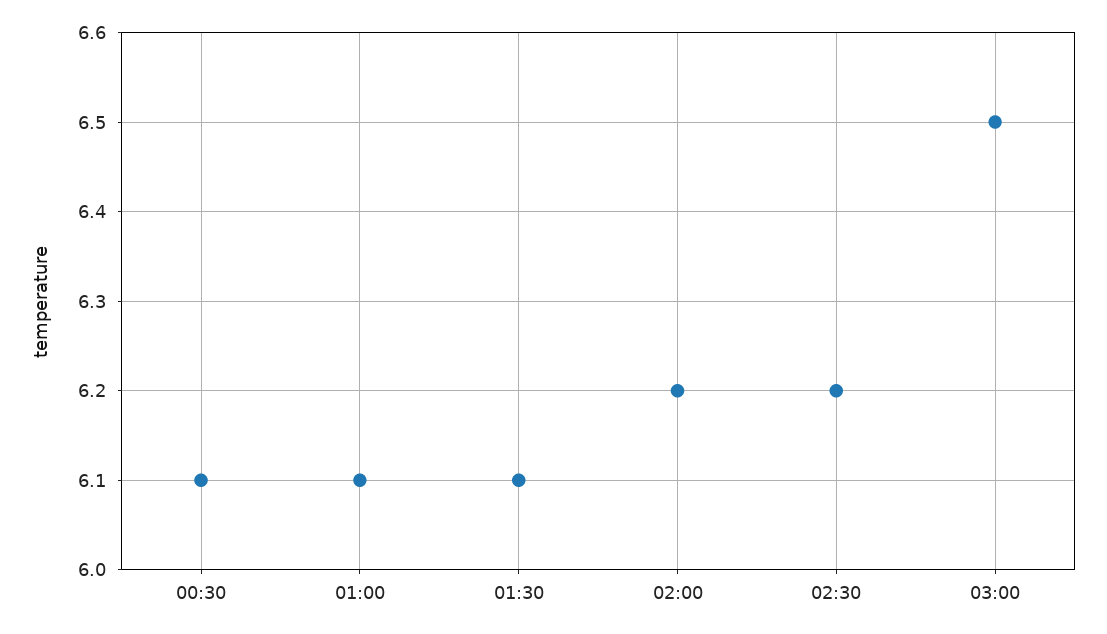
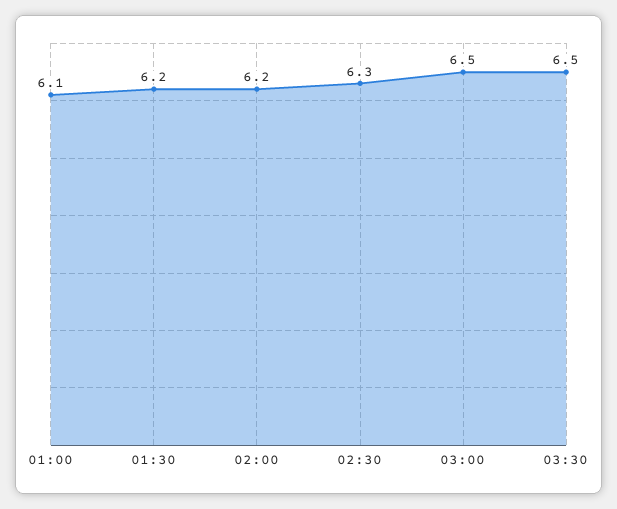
00:30: 6.1 -> none
01:30: 6.1 -> 6.2
02:30: 6.2 -> 6.3
03:30: none -> 6.5

